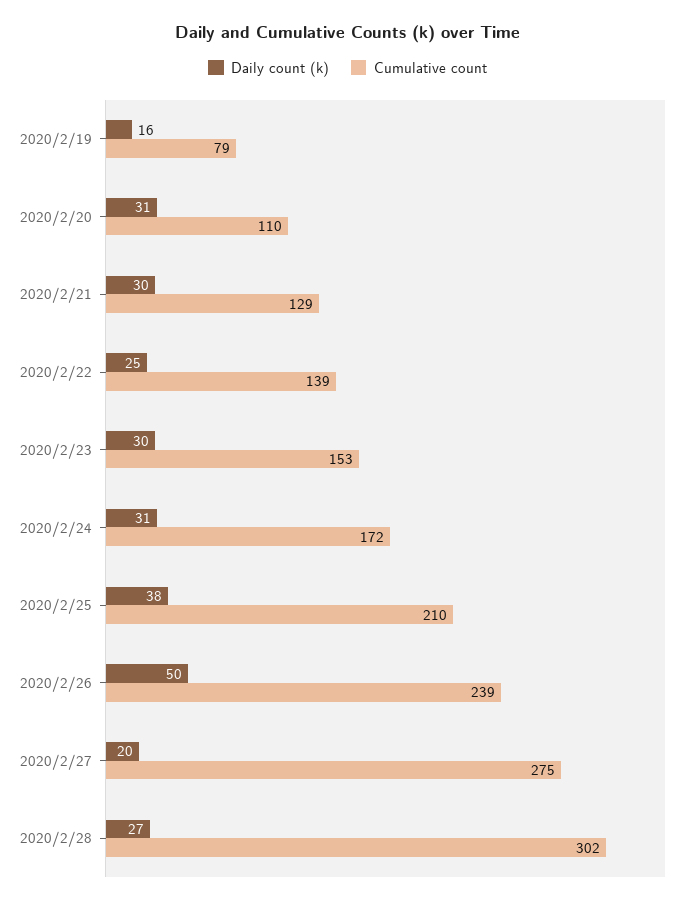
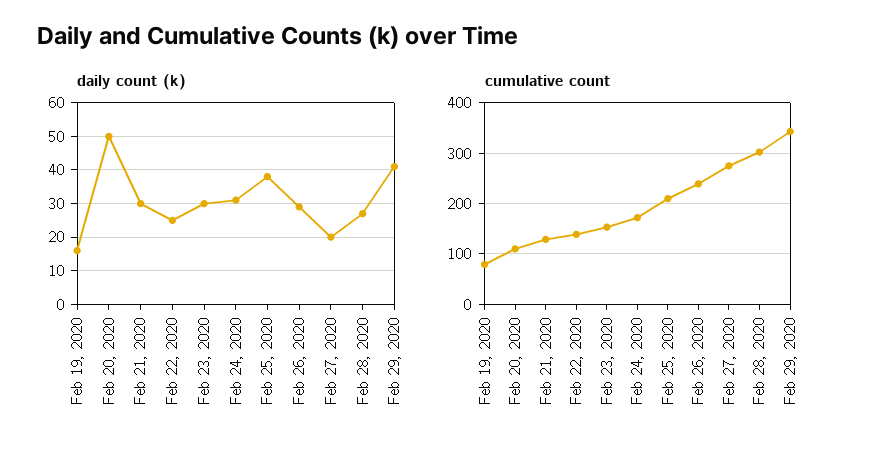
Daily count (k), 2020/2/20: 31 -> 50
Daily count (k), 2020/2/26: 50 -> 30
Daily count (k), Feb 29, 2020: none -> 40
Cumulative count, Feb 29, 2020: none -> 340

